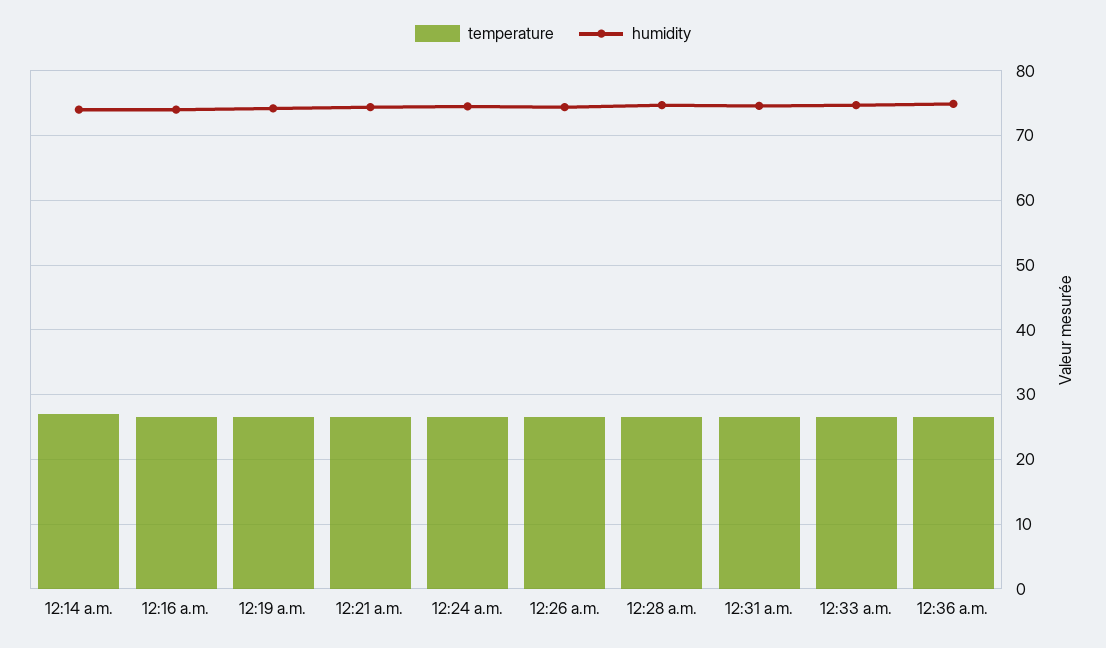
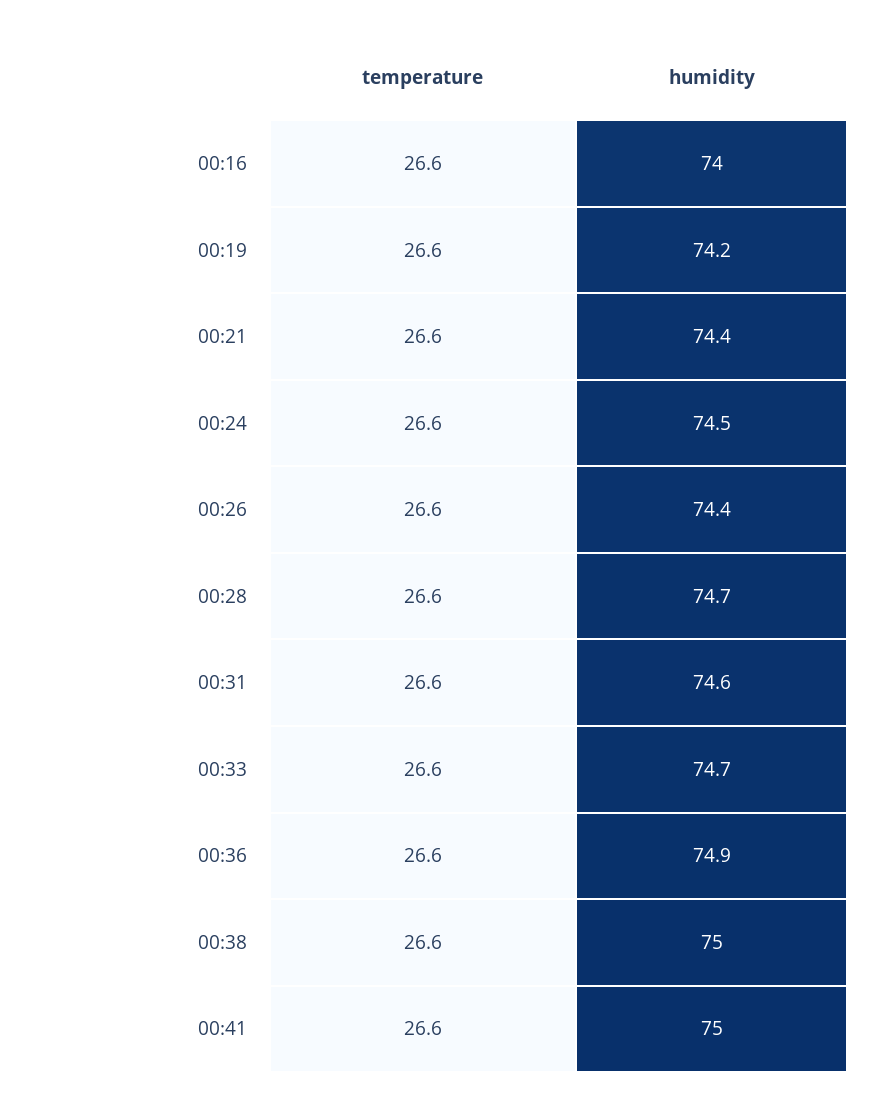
temperature, 12:14 a.m.: 27 -> none
humidity, 12:14 a.m.: 74 -> none
temperature, 00:38: none -> 26.6
humidity, 00:38: none -> 75
temperature, 00:41: none -> 26.6
humidity, 00:41: none -> 75

